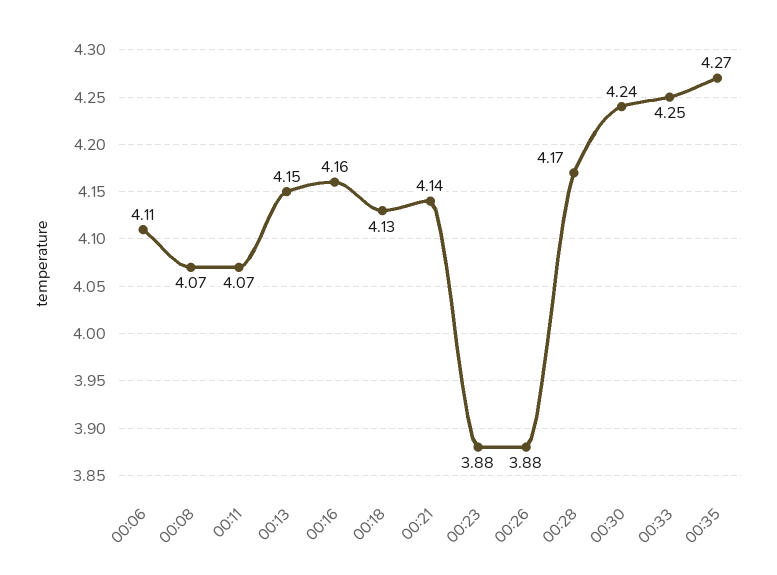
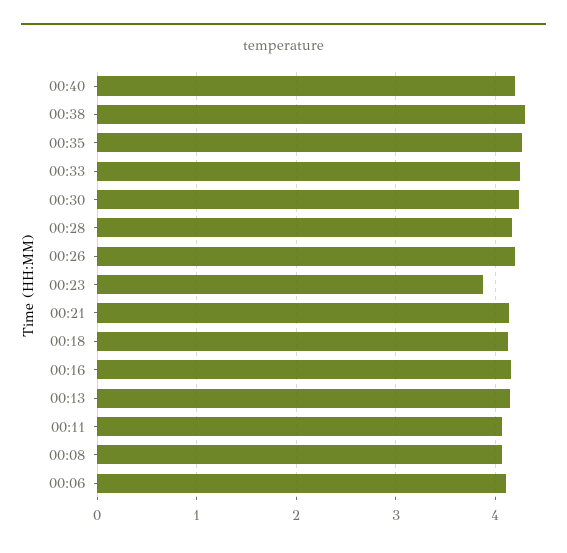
00:26: 3.88 -> 4.2
00:40: none -> 4.2
00:38: none -> 4.3

